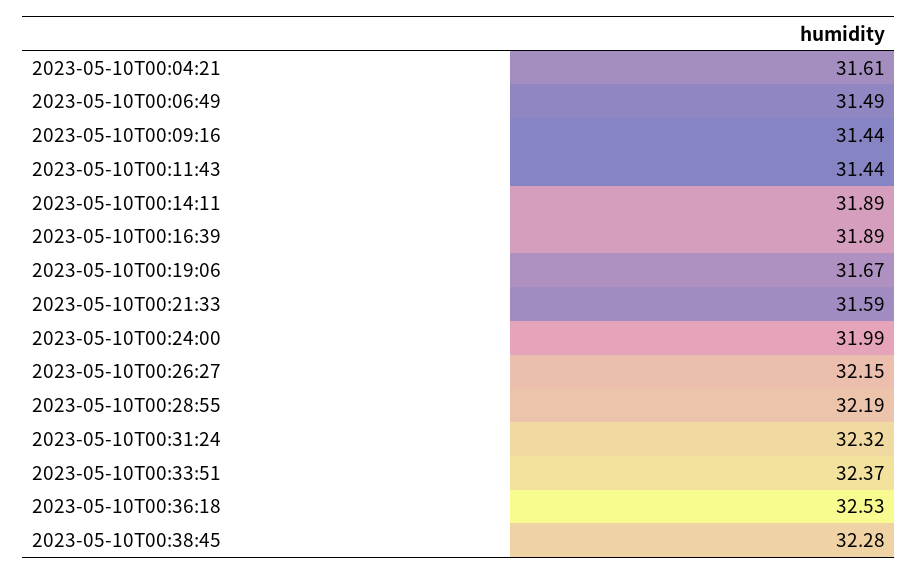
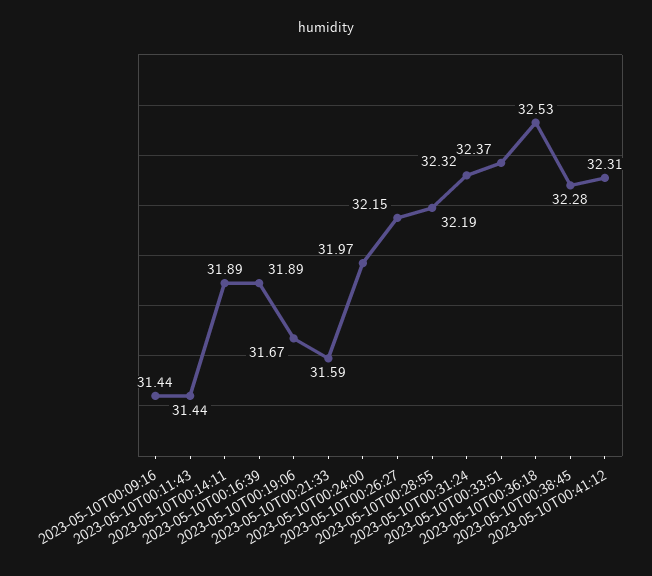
2023-05-10T00:04:21: 31.61 -> none
2023-05-10T00:06:49: 31.49 -> none
2023-05-10T00:24:00: 31.99 -> 31.97
2023-05-10T00:41:12: none -> 32.31

